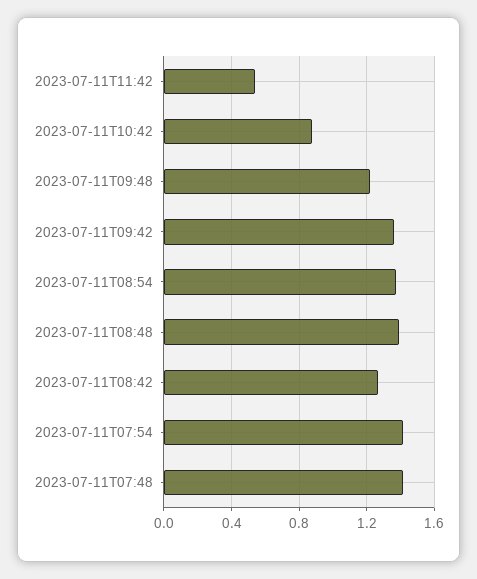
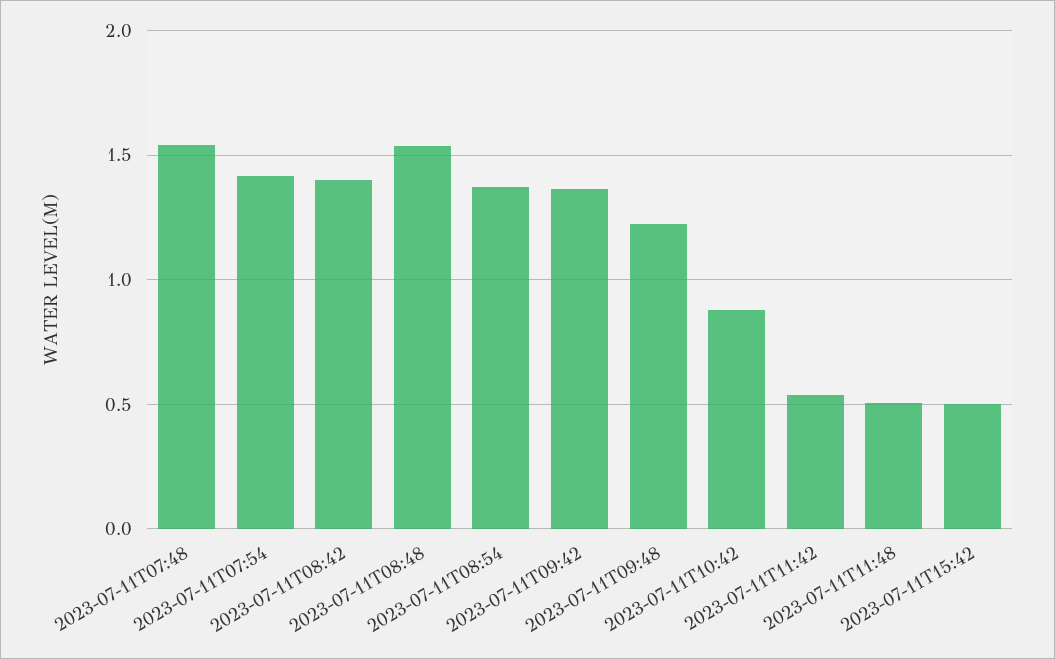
2023-07-11T08:48: 1.4 -> 1.55
2023-07-11T08:42: 1.25 -> 1.4
2023-07-11T07:48: 1.4 -> 1.55
2023-07-11T11:48: none -> 0.5
2023-07-11T15:42: none -> 0.5

